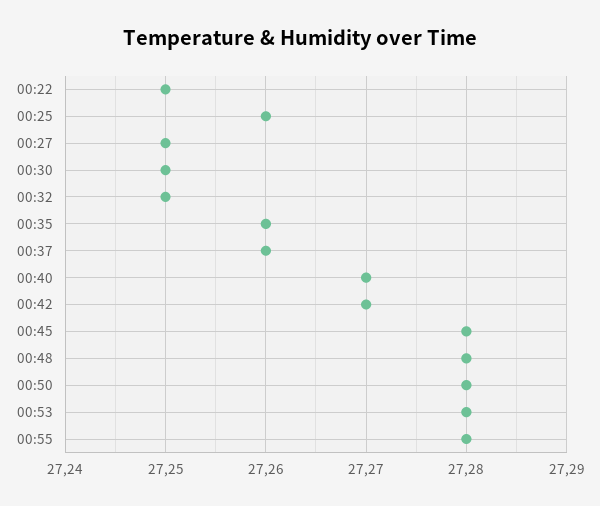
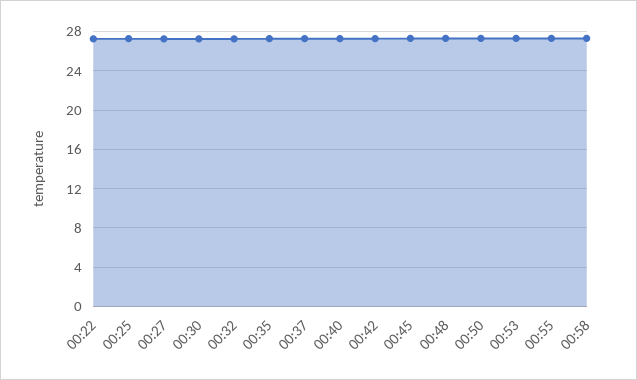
00:58: none -> 27

